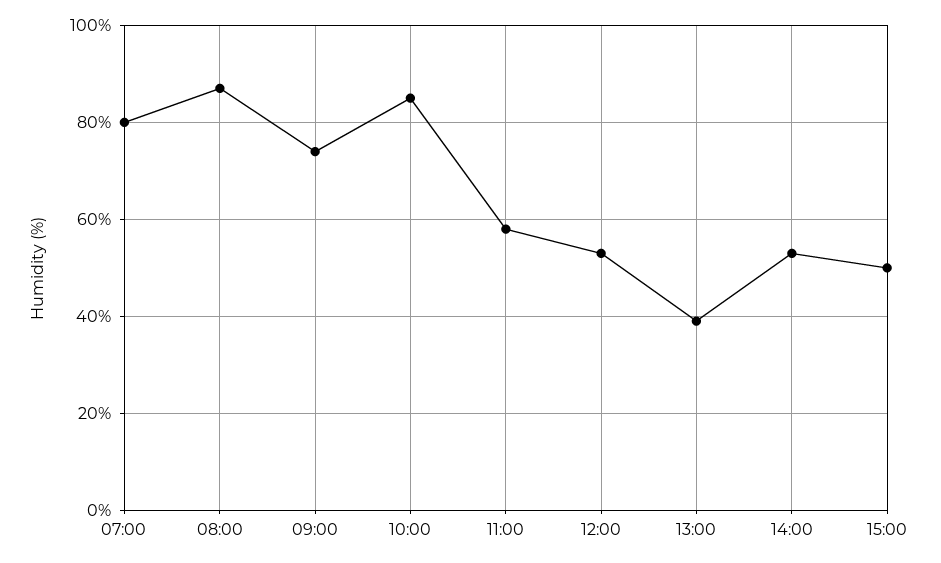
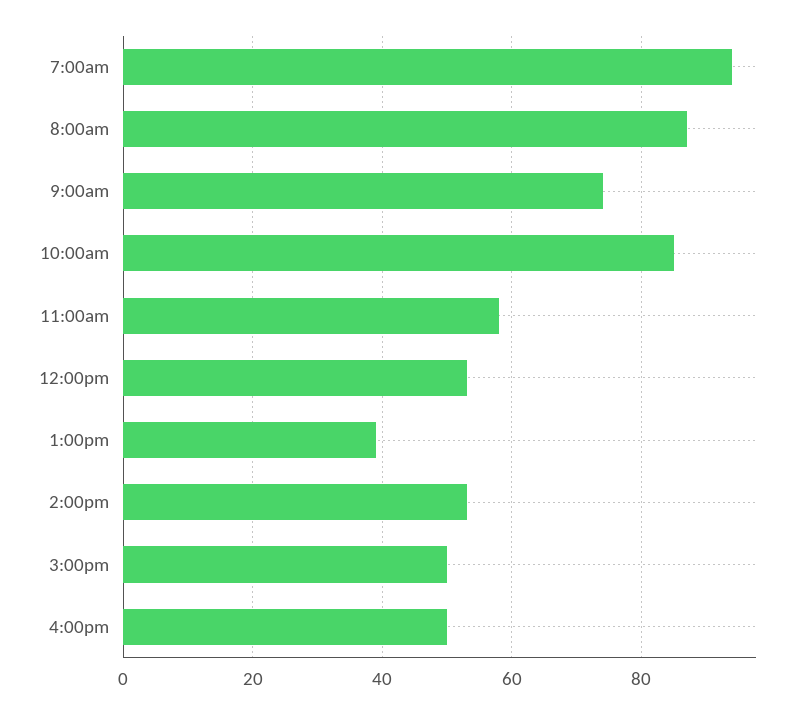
07:00: 80 -> 95
4:00pm: none -> 50

